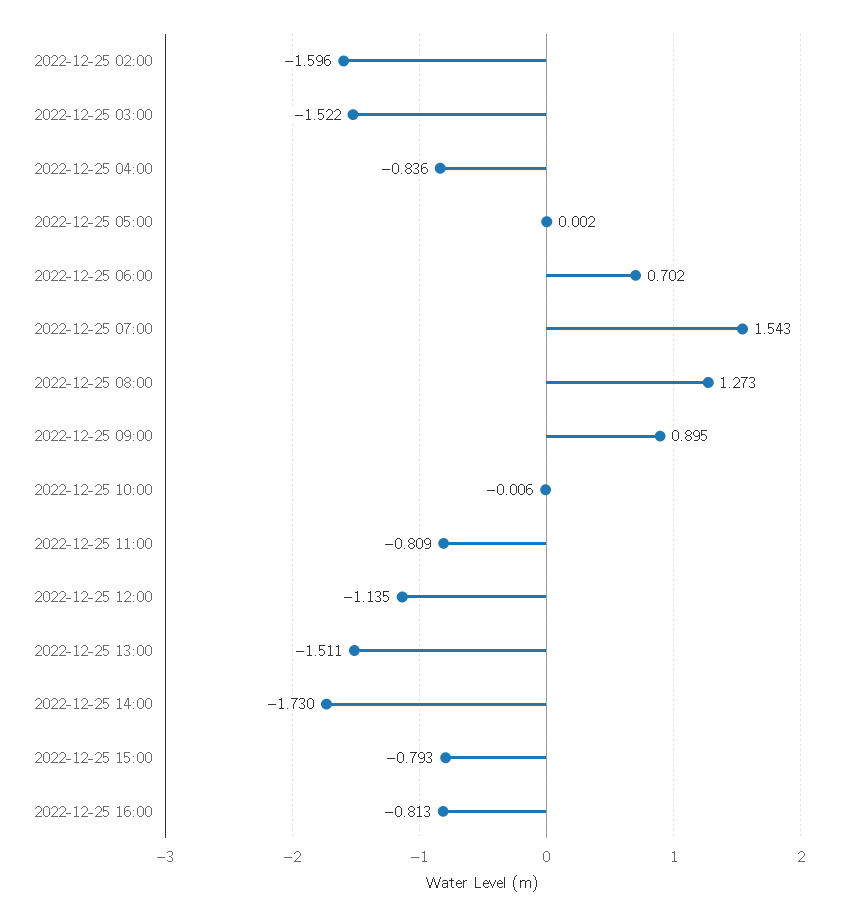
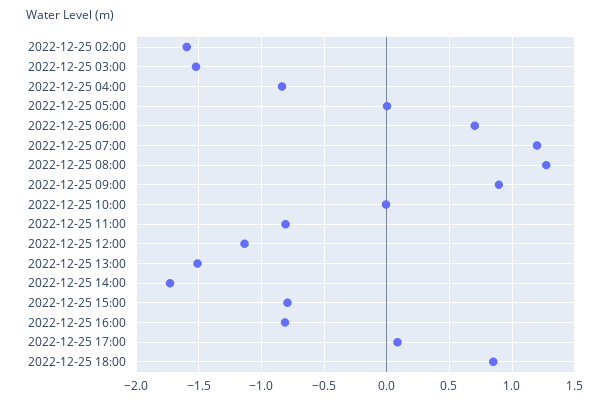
2022-12-25 07:00: 1.543 -> 1.2
2022-12-25 17:00: none -> 0.1
2022-12-25 18:00: none -> 0.85

